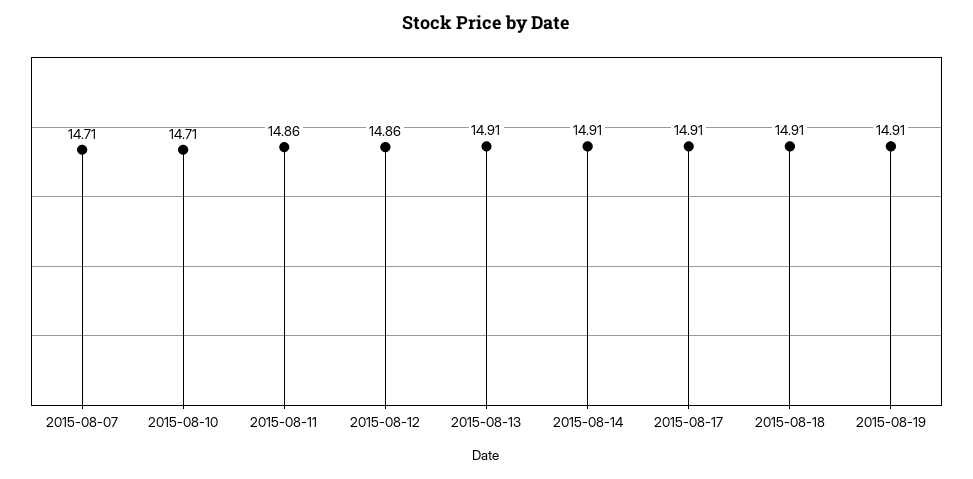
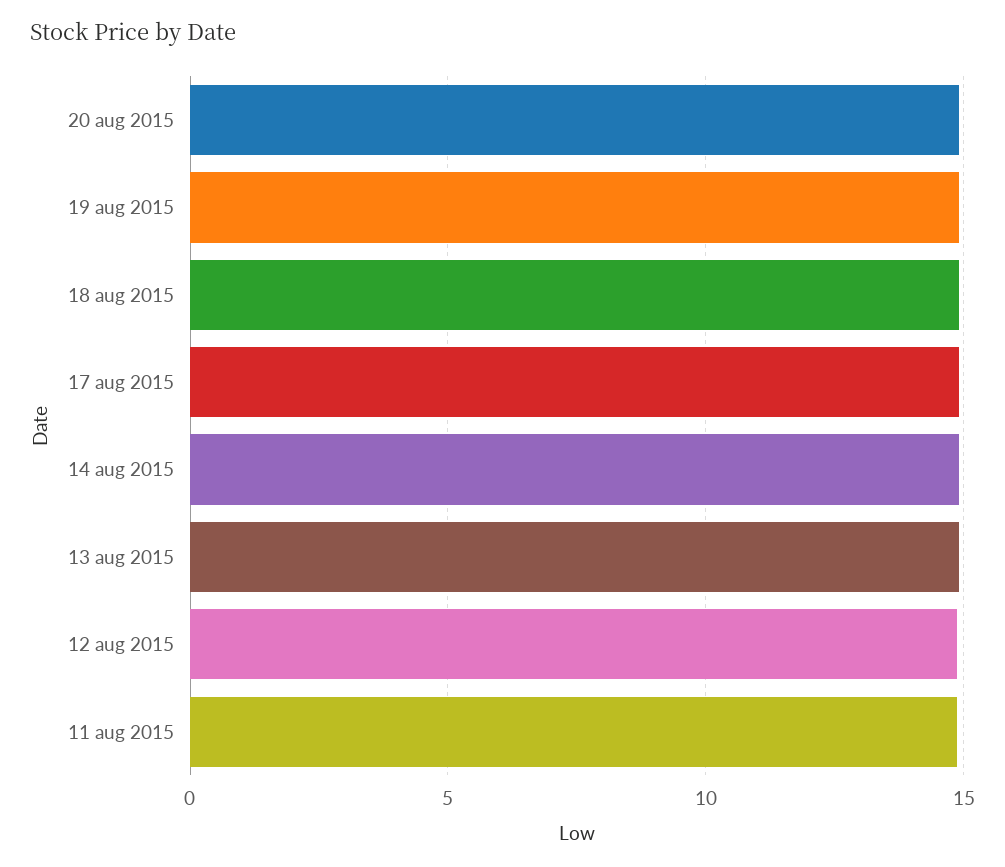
2015-08-07: 14.71 -> none
2015-08-10: 14.71 -> none
20 aug 2015: none -> 15

